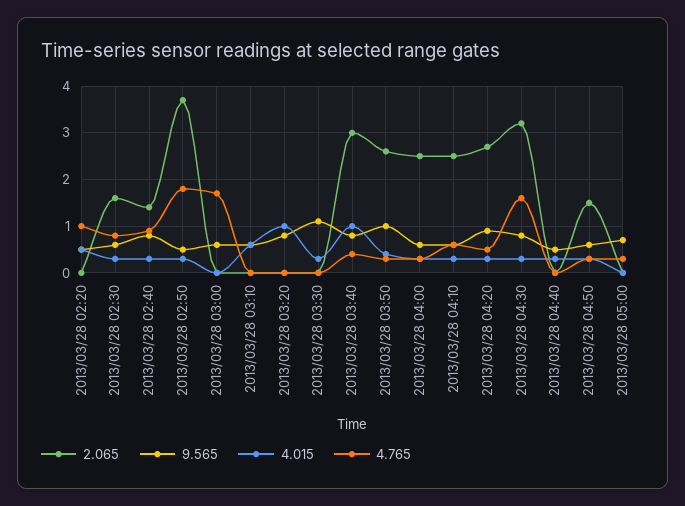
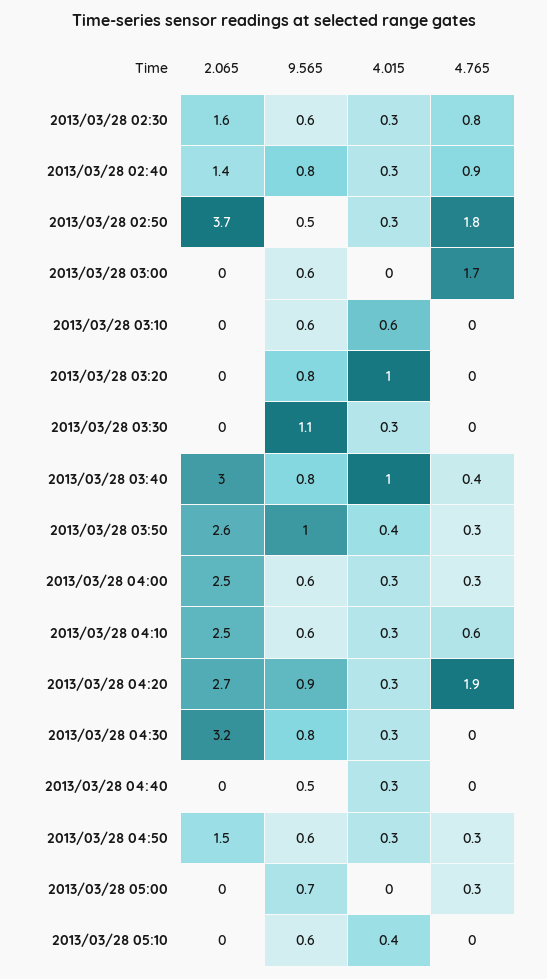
2.065, 2013/03/28 02:20: 0 -> none
9.565, 2013/03/28 02:20: 0.5 -> none
4.015, 2013/03/28 02:20: 0.5 -> none
4.765, 2013/03/28 02:20: 1 -> none
4.765, 2013/03/28 04:20: 0.5 -> 1.9
4.765, 2013/03/28 04:30: 1.5 -> 0
2.065, 2013/03/28 05:10: none -> 0
9.565, 2013/03/28 05:10: none -> 0.6
4.015, 2013/03/28 05:10: none -> 0.4
4.765, 2013/03/28 05:10: none -> 0

